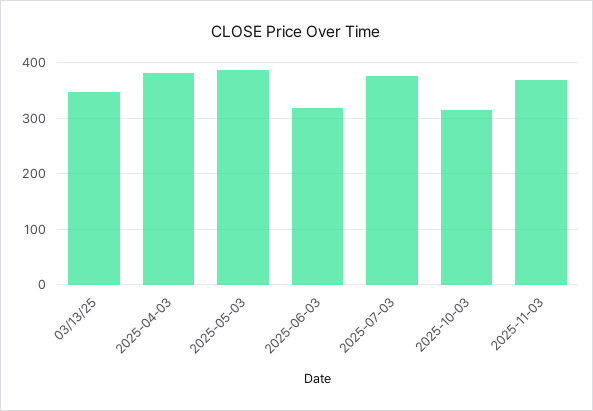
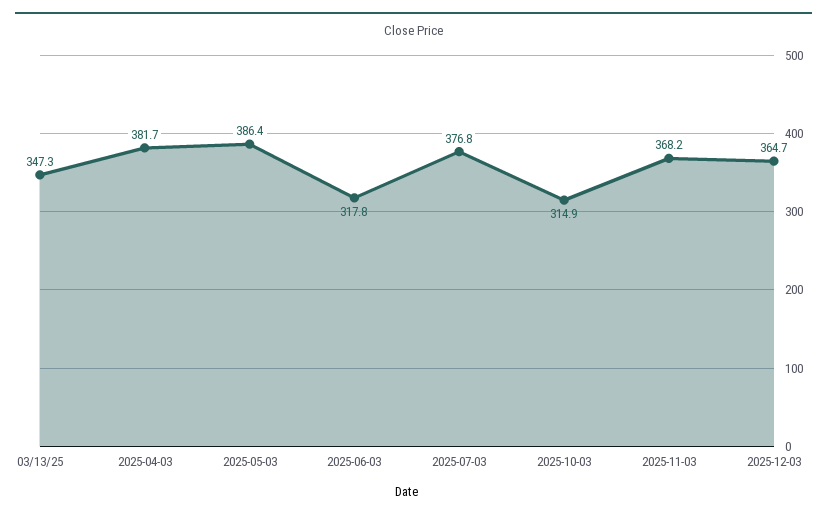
2025-12-03: none -> 364.7

